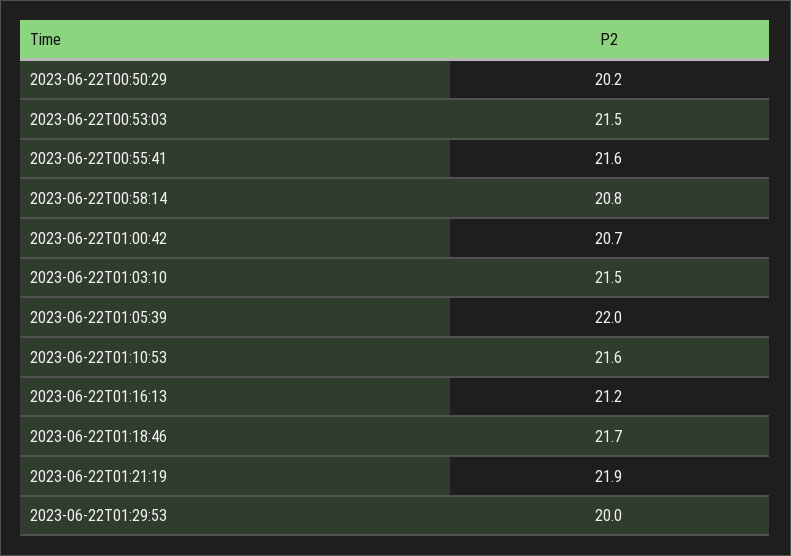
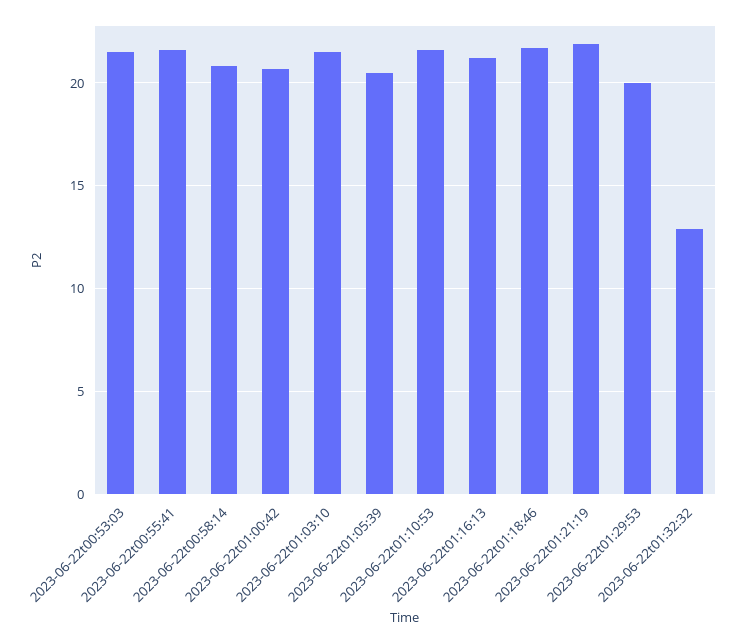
2023-06-22T00:50:29: 20.2 -> none
2023-06-22T01:05:39: 22 -> 20.5
2023-06-22t01:32:32: none -> 13

